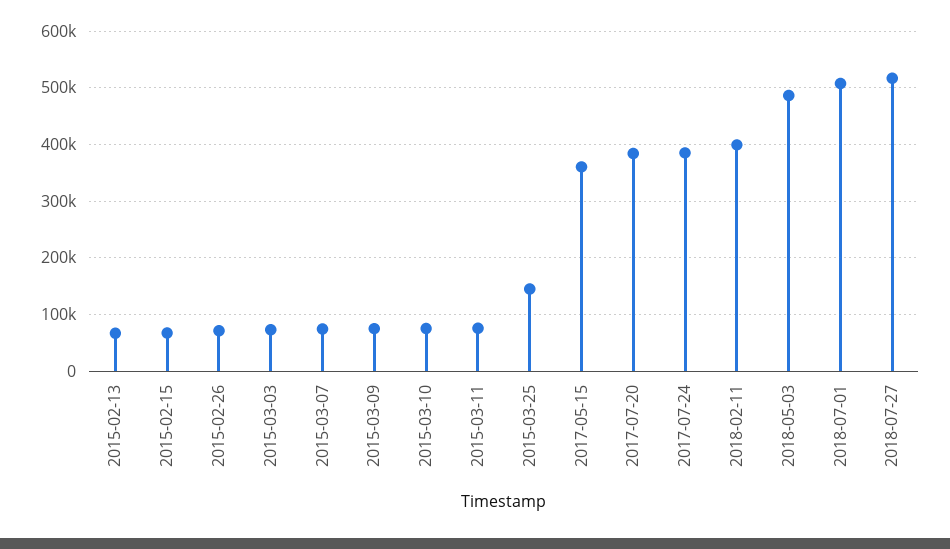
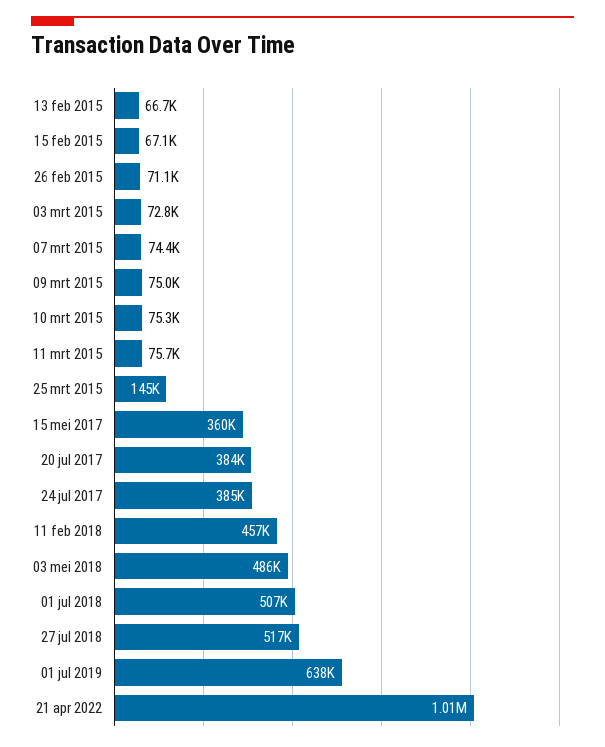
2018-02-11: 400000 -> 457000
01 jul 2019: none -> 638000
21 apr 2022: none -> 1010000

